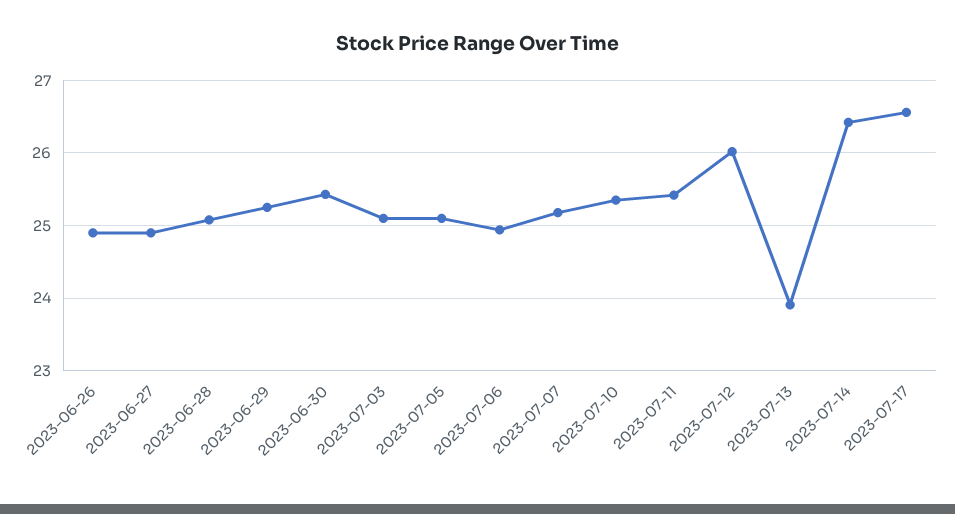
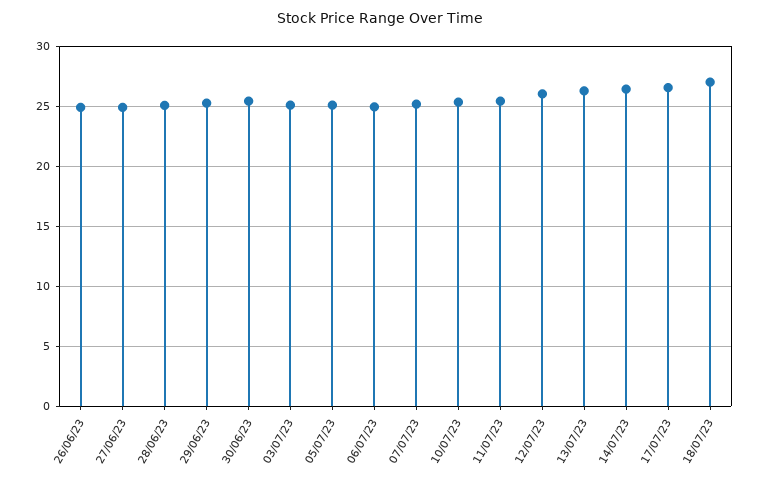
2023-07-13: 23.9 -> 26
18/07/23: none -> 27

